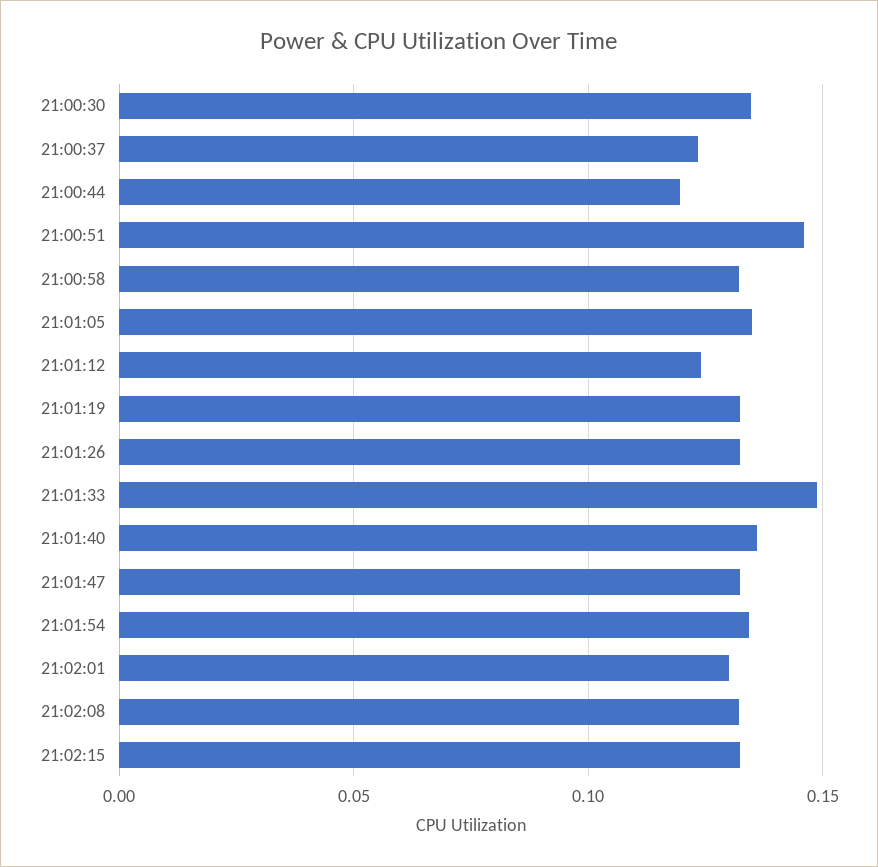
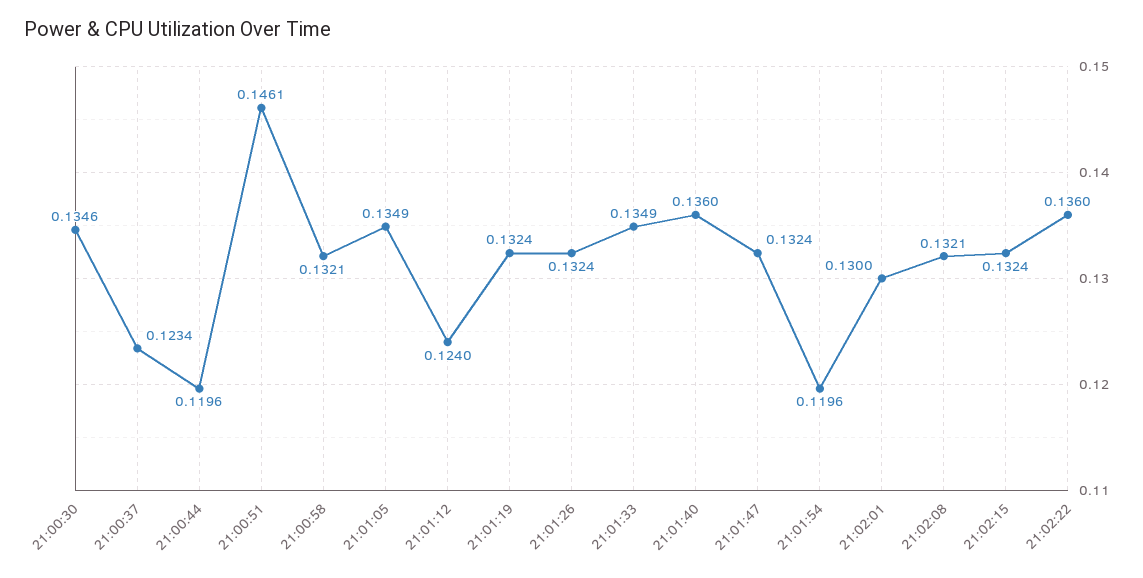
21:01:33: 0.15 -> 0.1349
21:01:54: 0.135 -> 0.1196
21:02:22: none -> 0.136

